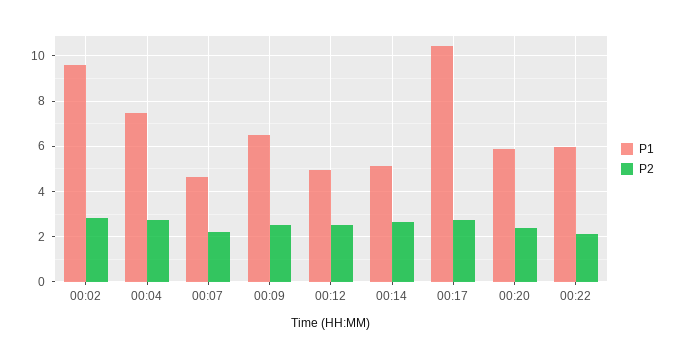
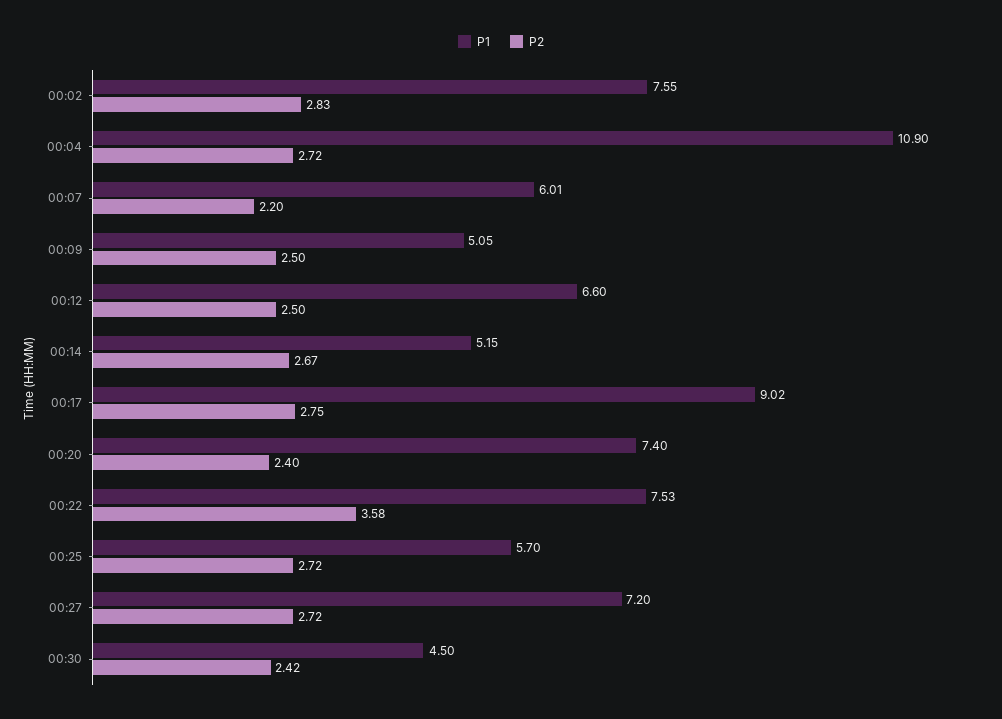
P1, 00:02: 9.5 -> 7.55
P1, 00:04: 7.5 -> 10.9
P1, 00:07: 4.5 -> 6.01
P1, 00:09: 6.5 -> 5.05
P1, 00:12: 5 -> 6.6
P1, 00:17: 10.5 -> 9.02
P1, 00:20: 6 -> 7.4
P1, 00:22: 6 -> 7.53
P2, 00:22: 2 -> 3.58
P1, 00:25: none -> 5.7
P2, 00:25: none -> 2.72
P1, 00:27: none -> 7.2
P2, 00:27: none -> 2.72
P1, 00:30: none -> 4.5
P2, 00:30: none -> 2.42

